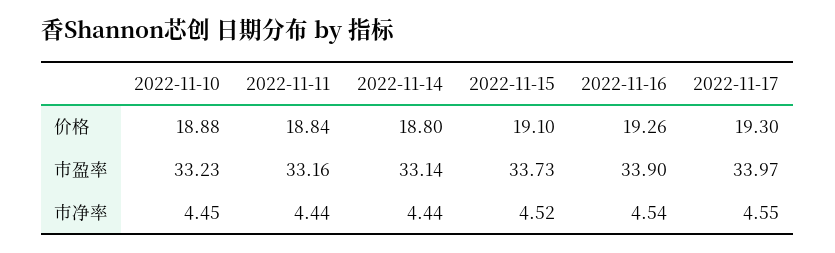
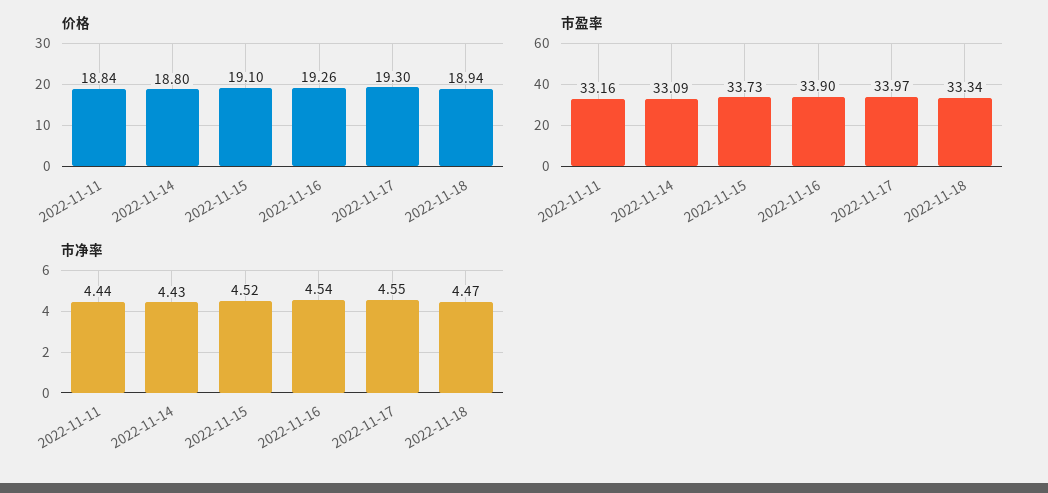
价格, 2022-11-10: 18.88 -> none
市盈率, 2022-11-10: 33.23 -> none
市盈率, 2022-11-14: 33.14 -> 33.09
市净率, 2022-11-10: 4.45 -> none
市净率, 2022-11-14: 4.44 -> 4.43
价格, 2022-11-18: none -> 18.94
市盈率, 2022-11-18: none -> 33.34
市净率, 2022-11-18: none -> 4.47

